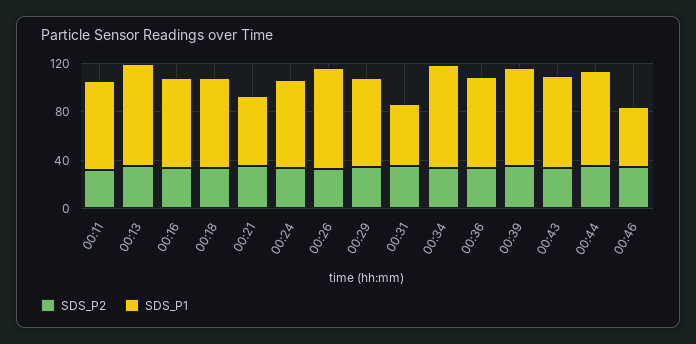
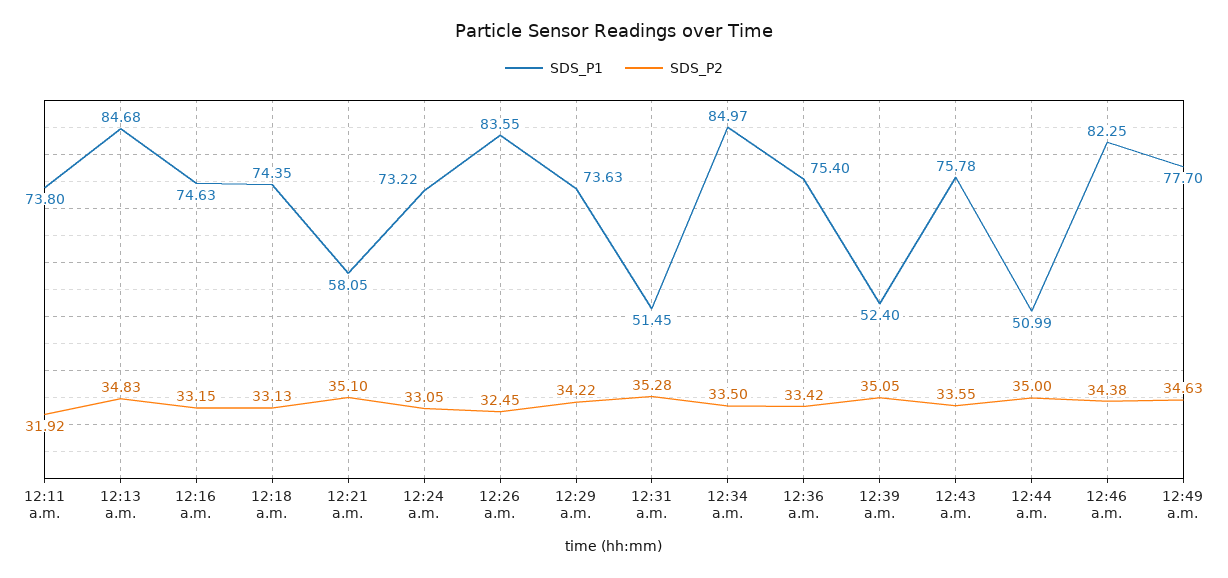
SDS_P1, 00:39: 80 -> 52.4
SDS_P1, 00:44: 80 -> 50.99
SDS_P1, 00:46: 50 -> 82.25
SDS_P1, 12:49 a.m.: none -> 77.7
SDS_P2, 12:49 a.m.: none -> 34.63

